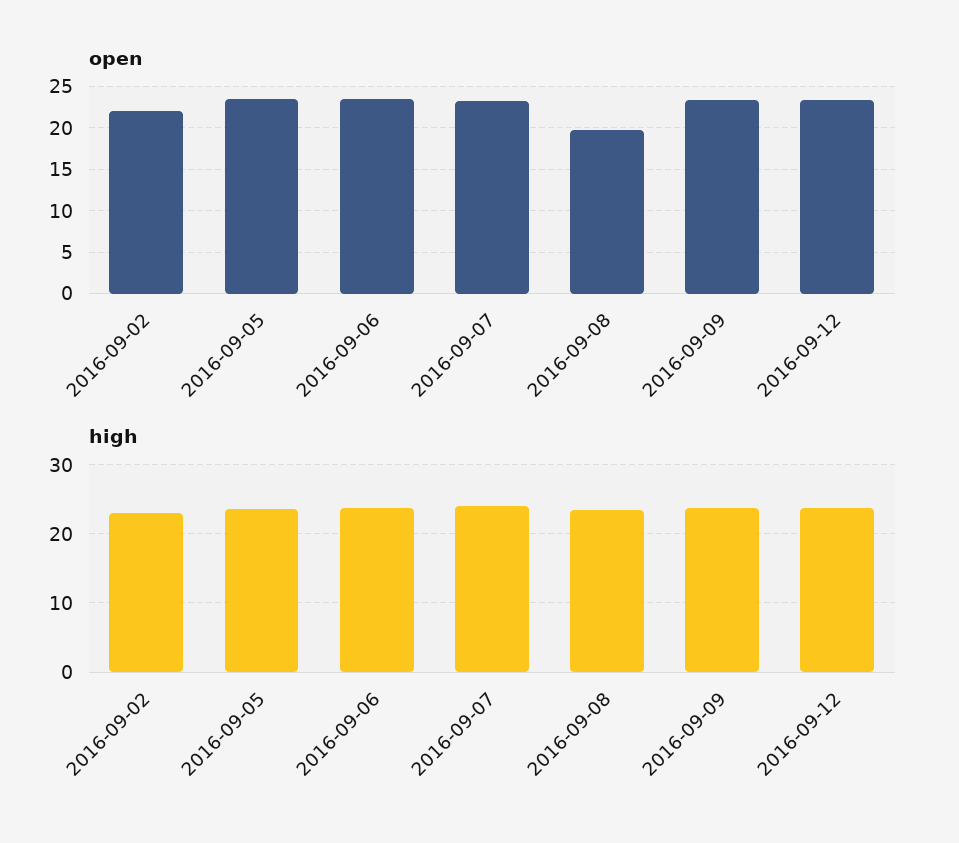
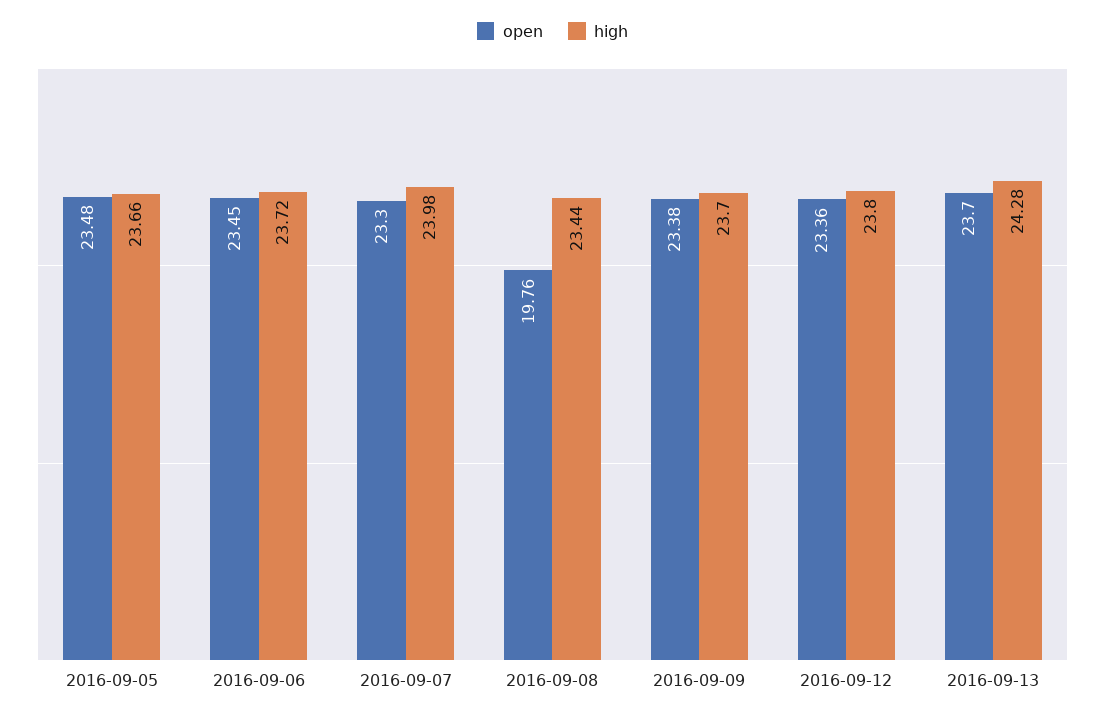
open, 2016-09-02: 22 -> none
high, 2016-09-02: 23 -> none
open, 2016-09-13: none -> 23.7
high, 2016-09-13: none -> 24.28

